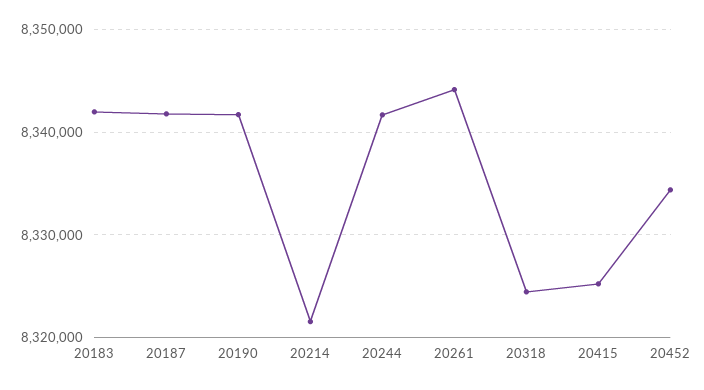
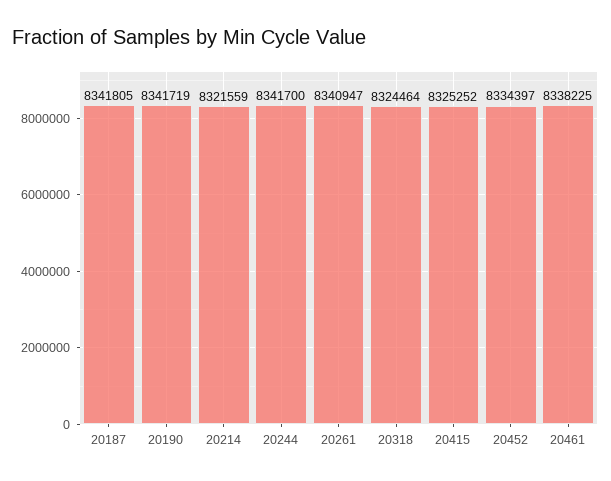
20183: 8342000 -> none
20261: 8344000 -> 8340947
20461: none -> 8338225

